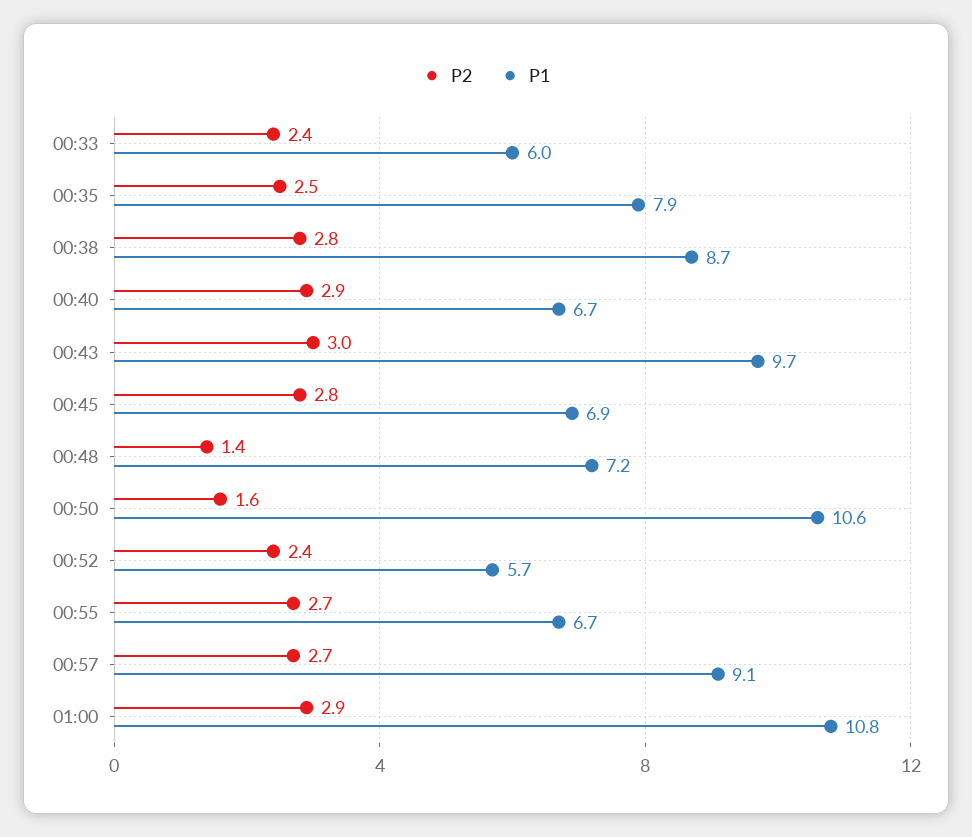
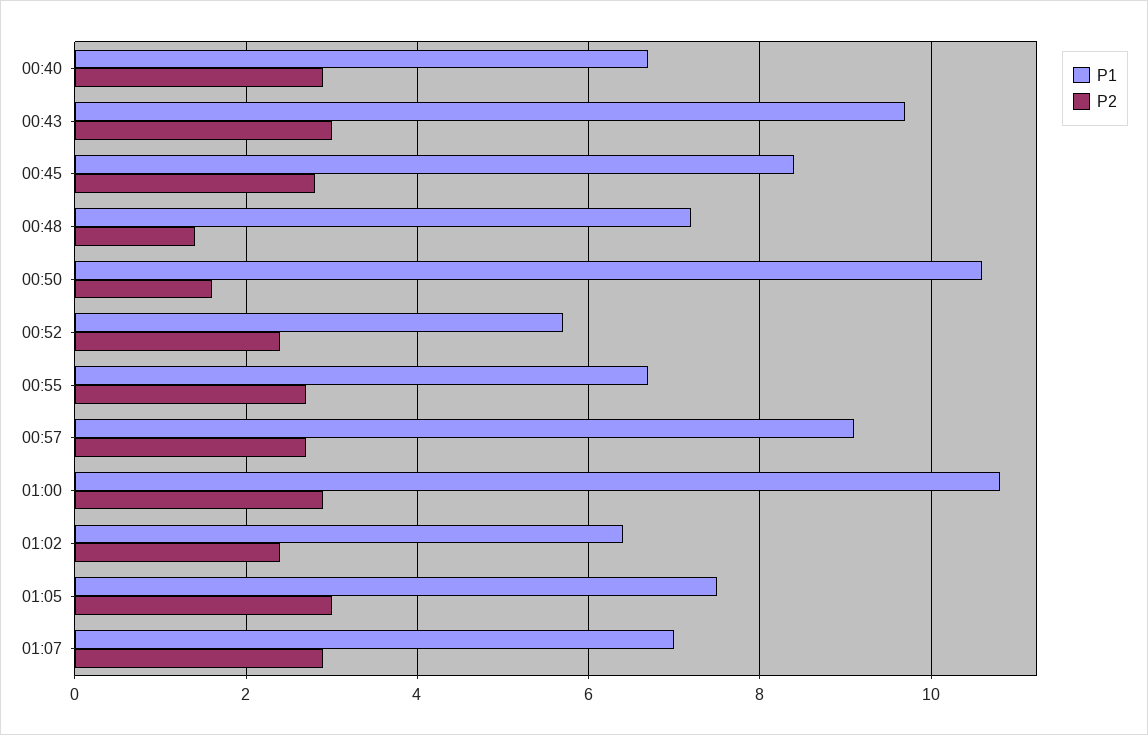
P2, 00:33: 2.4 -> none
P1, 00:33: 6 -> none
P2, 00:35: 2.5 -> none
P1, 00:35: 7.9 -> none
P2, 00:38: 2.8 -> none
P1, 00:38: 8.7 -> none
P1, 00:45: 6.9 -> 8.5
P1, 01:02: none -> 6.5
P2, 01:02: none -> 2.5
P1, 01:05: none -> 7.5
P2, 01:05: none -> 3
P1, 01:07: none -> 7
P2, 01:07: none -> 3

